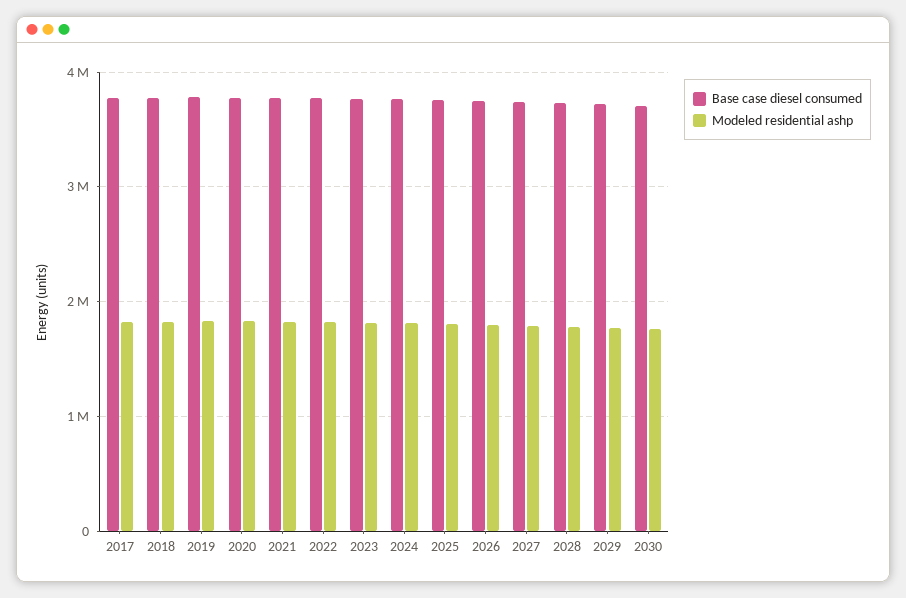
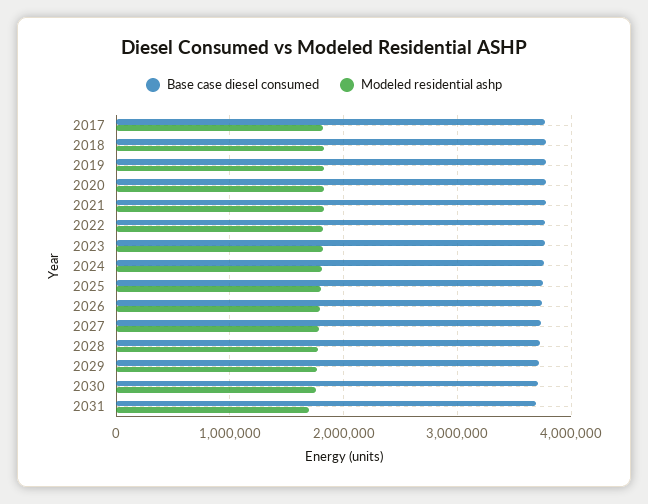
Base case diesel consumed, 2031: none -> 3700000
Modeled residential ashp, 2031: none -> 1700000

